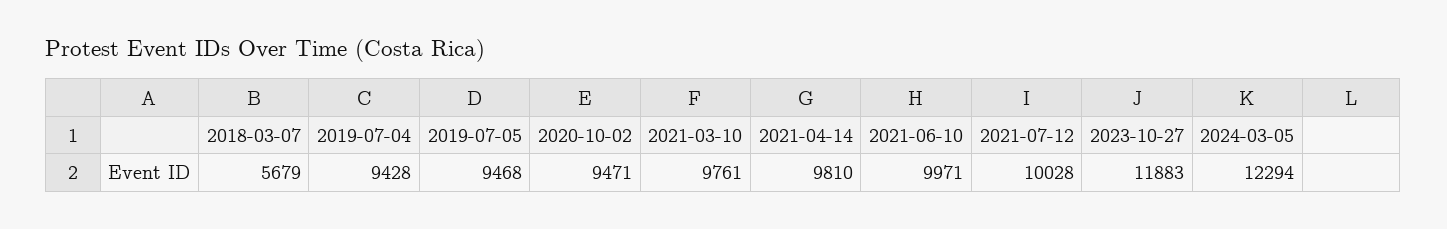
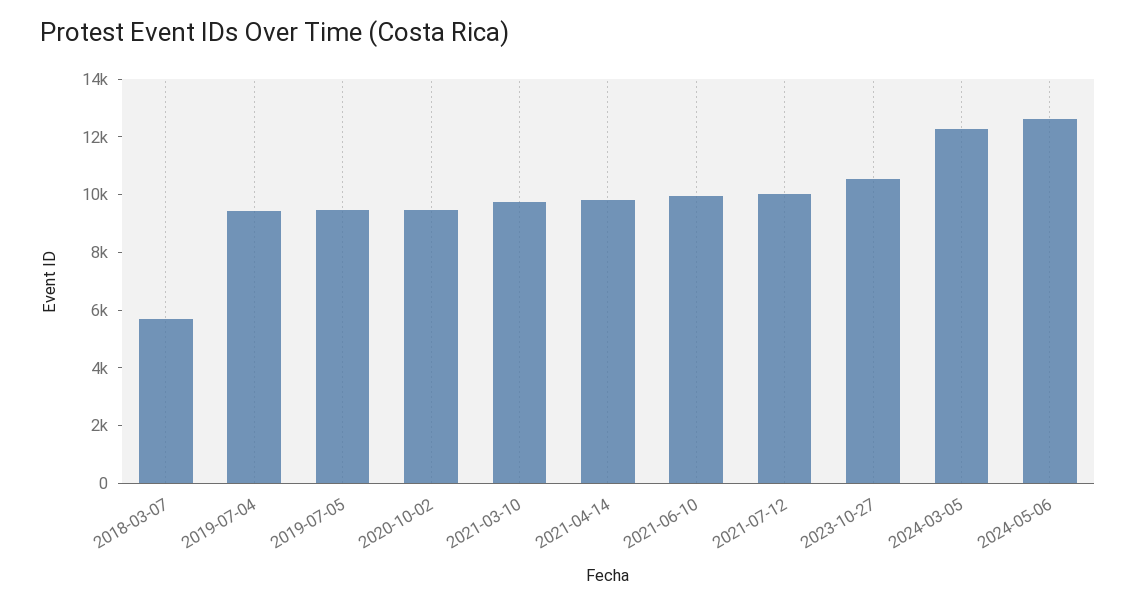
2023-10-27: 11883 -> 10500
2024-05-06: none -> 12500

